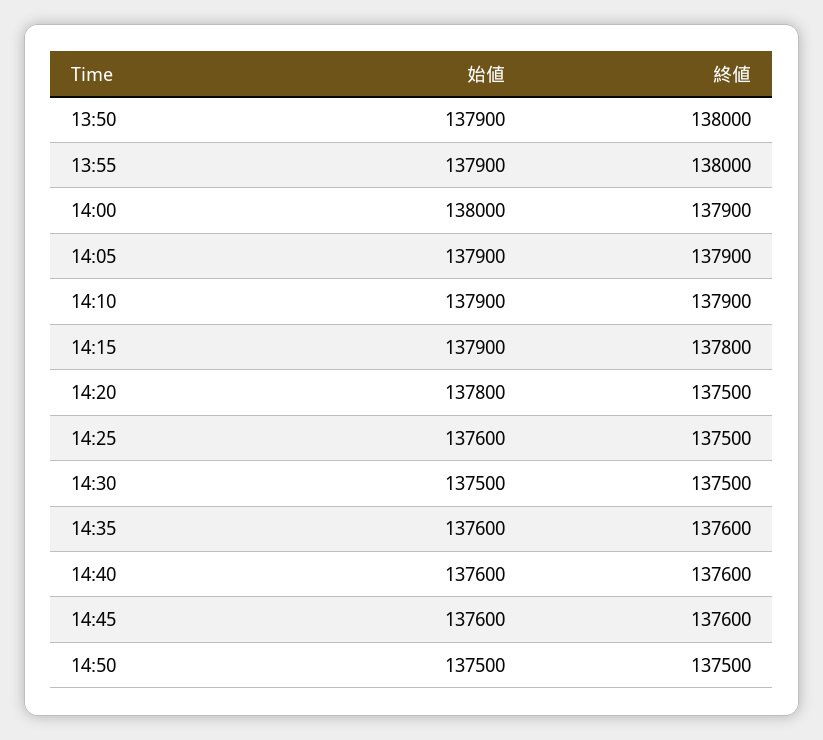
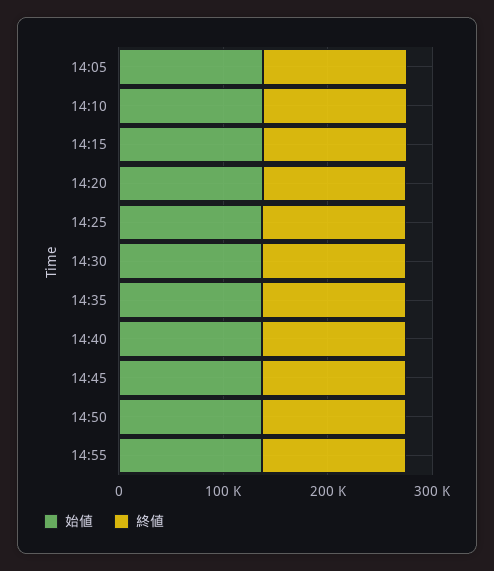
始値, 13:50: 137900 -> none
終値, 13:50: 138000 -> none
始値, 13:55: 137900 -> none
終値, 13:55: 138000 -> none
始値, 14:00: 138000 -> none
終値, 14:00: 137900 -> none
始値, 14:55: none -> 140000
終値, 14:55: none -> 140000

